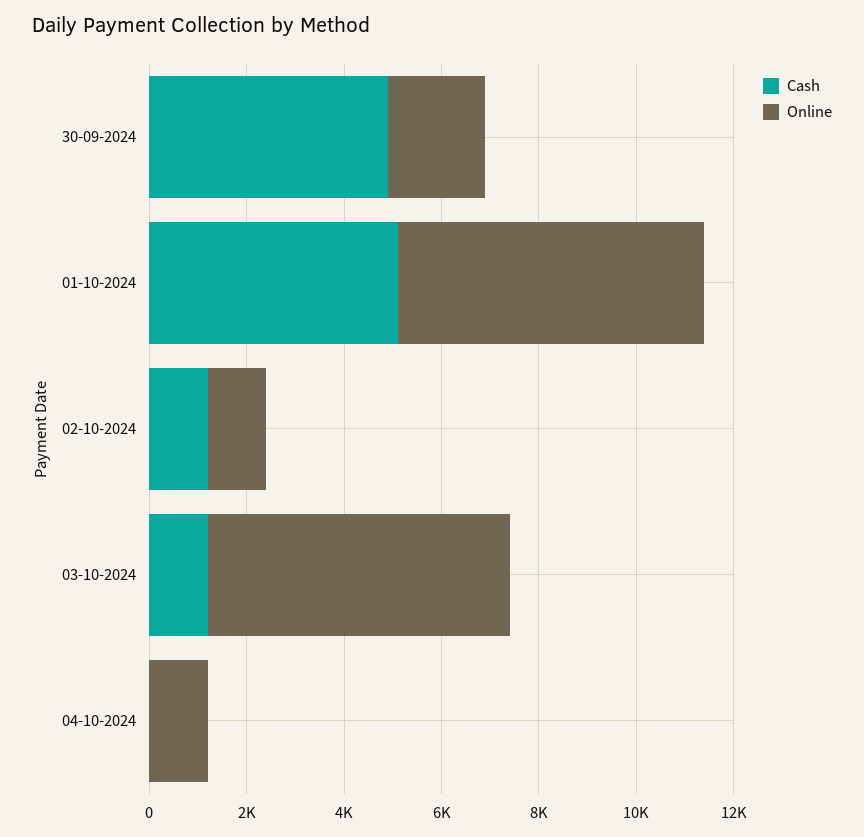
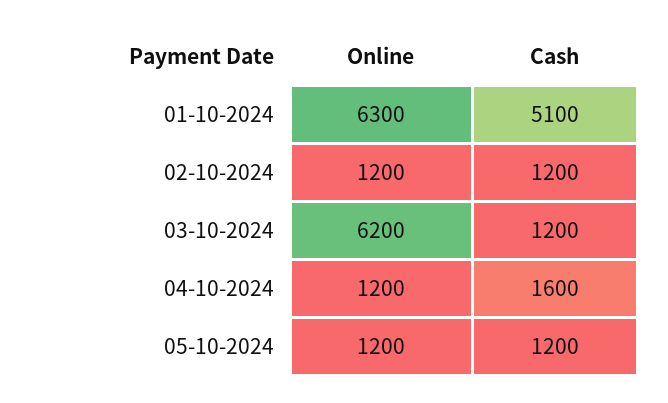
Cash, 30-09-2024: 5000 -> none
Online, 30-09-2024: 2000 -> none
Cash, 04-10-2024: 0 -> 1600
Online, 05-10-2024: none -> 1200
Cash, 05-10-2024: none -> 1200

